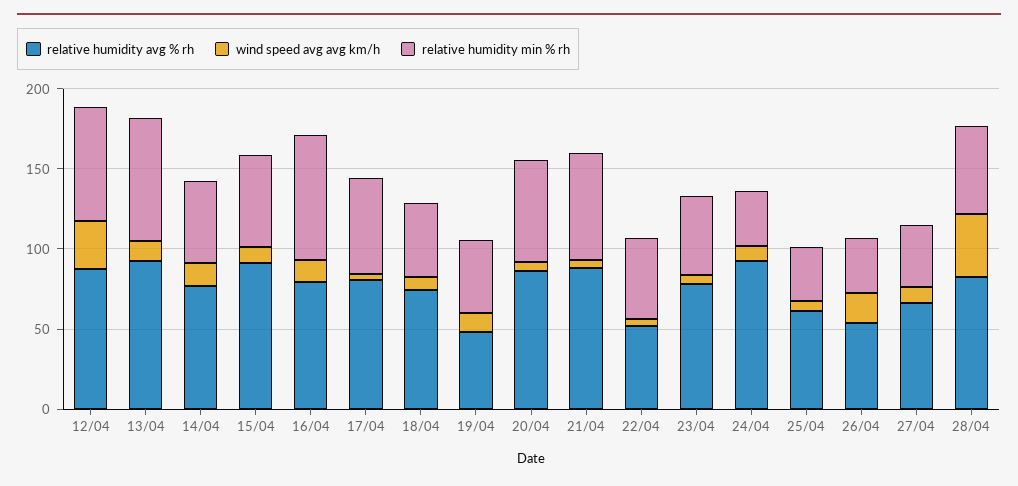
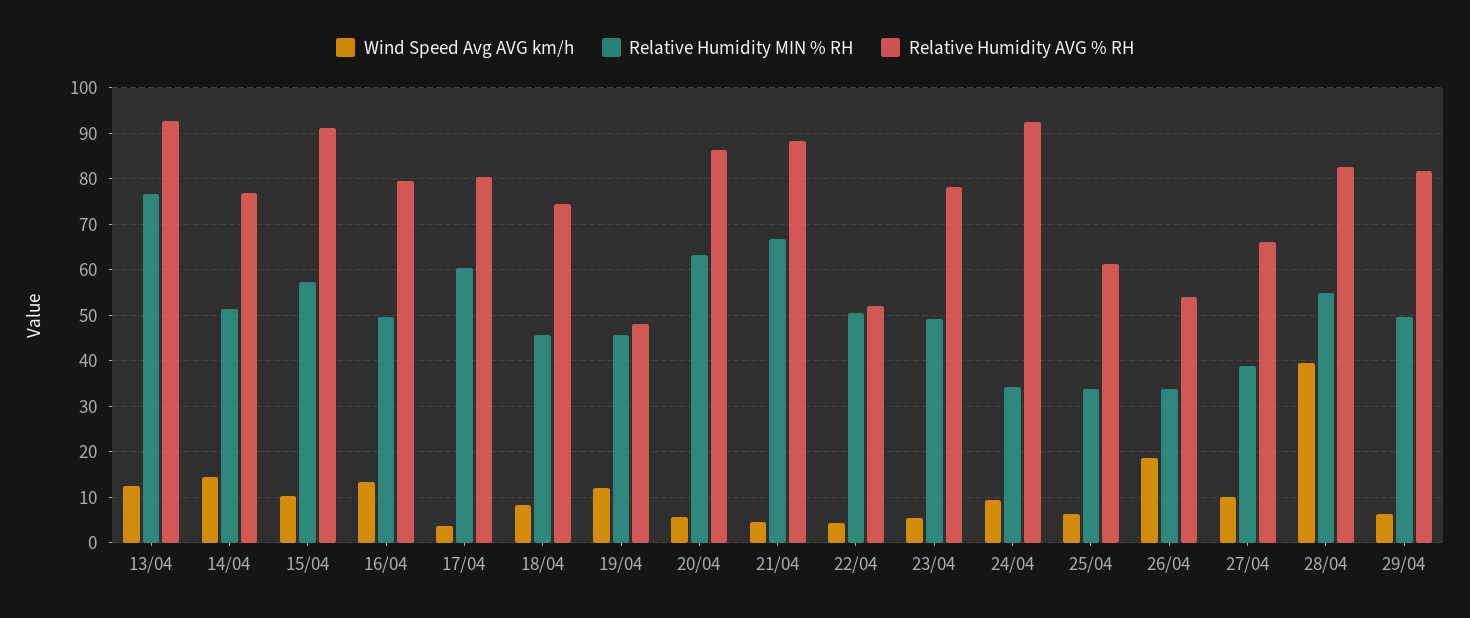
relative humidity avg % rh, 12/04: 90 -> none
wind speed avg avg km/h, 12/04: 30 -> none
relative humidity min % rh, 12/04: 70 -> none
relative humidity min % rh, 16/04: 80 -> 50
wind speed avg avg km/h, 29/04: none -> 6
relative humidity min % rh, 29/04: none -> 50
relative humidity avg % rh, 29/04: none -> 82

